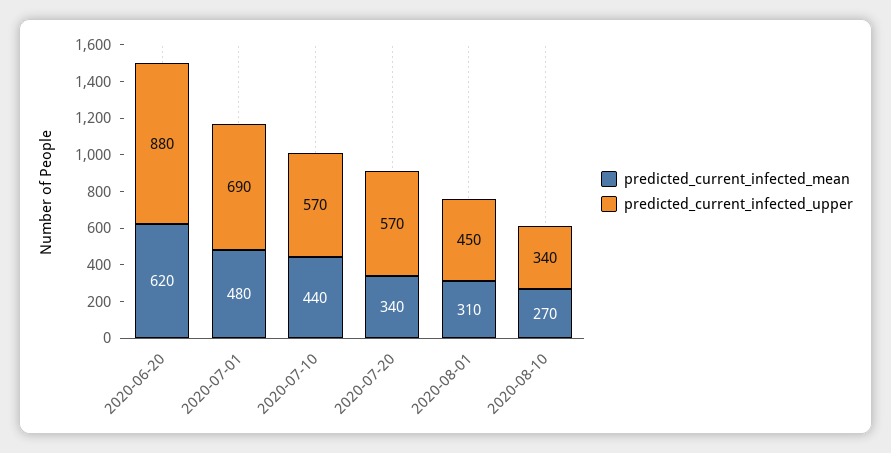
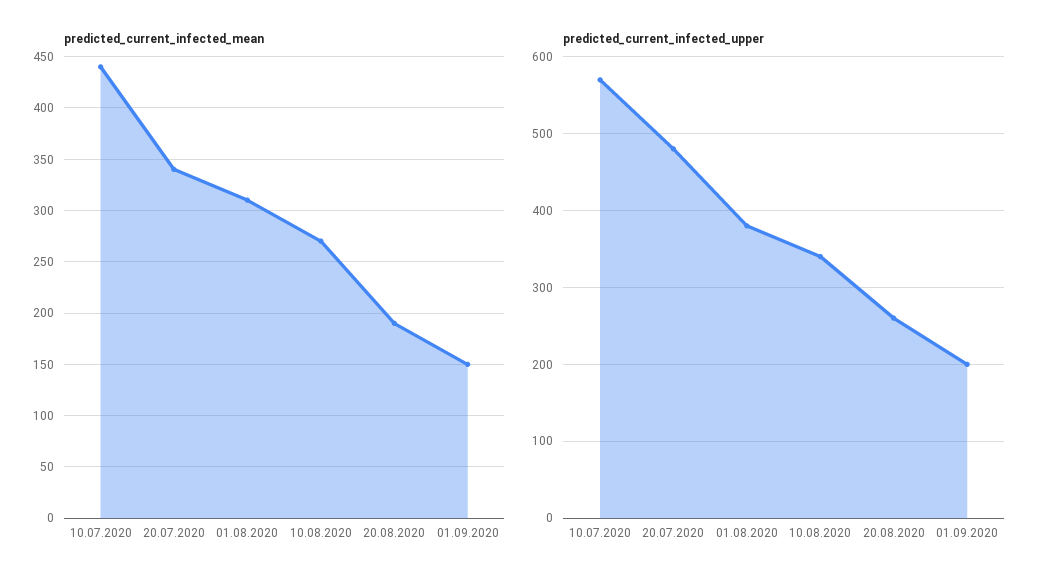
predicted_current_infected_mean, 2020-06-20: 620 -> none
predicted_current_infected_upper, 2020-06-20: 880 -> none
predicted_current_infected_mean, 2020-07-01: 480 -> none
predicted_current_infected_upper, 2020-07-01: 690 -> none
predicted_current_infected_upper, 2020-07-20: 570 -> 480
predicted_current_infected_upper, 2020-08-01: 450 -> 380
predicted_current_infected_mean, 20.08.2020: none -> 190
predicted_current_infected_mean, 01.09.2020: none -> 150
predicted_current_infected_upper, 20.08.2020: none -> 260
predicted_current_infected_upper, 01.09.2020: none -> 200

